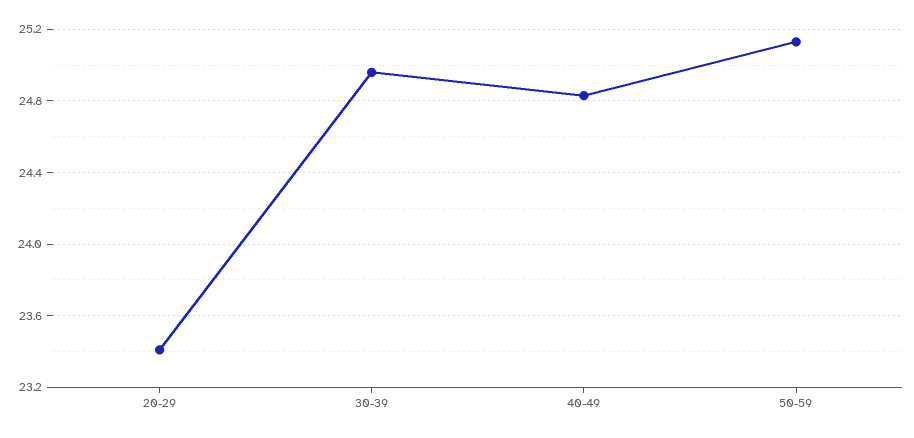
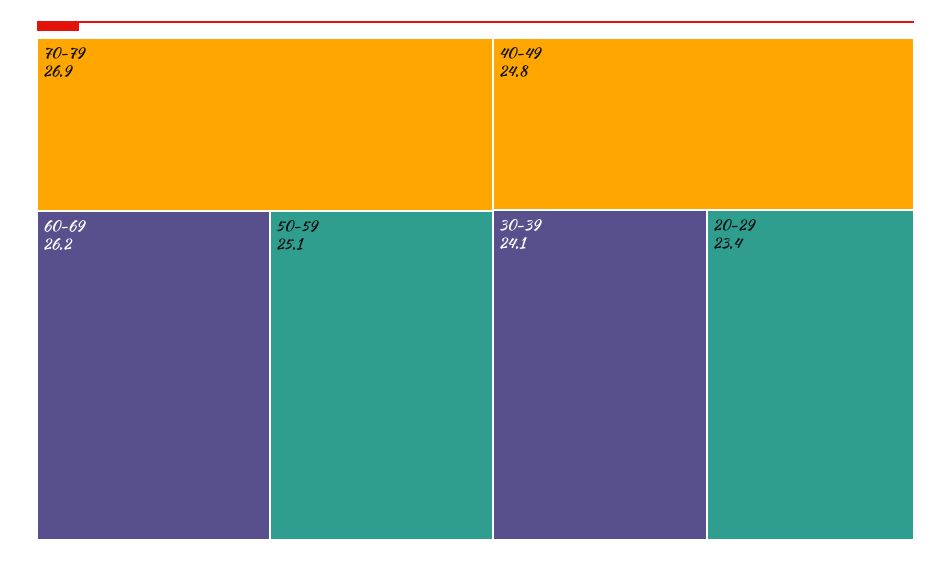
30-39: 24.95 -> 24.1
70-79: none -> 26.9
60-69: none -> 26.2

